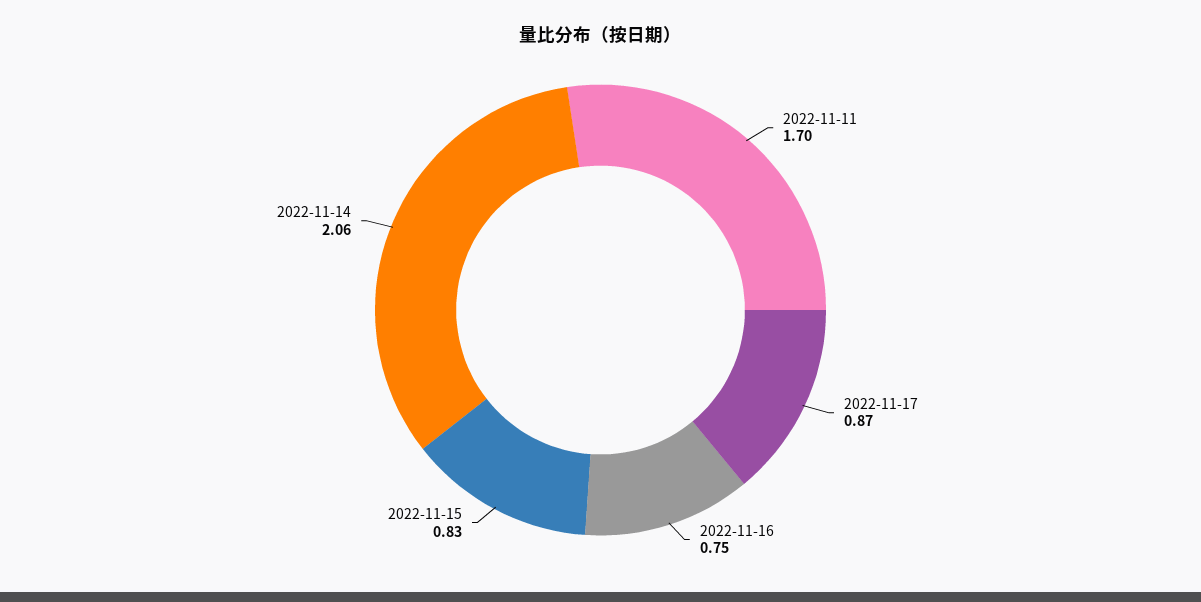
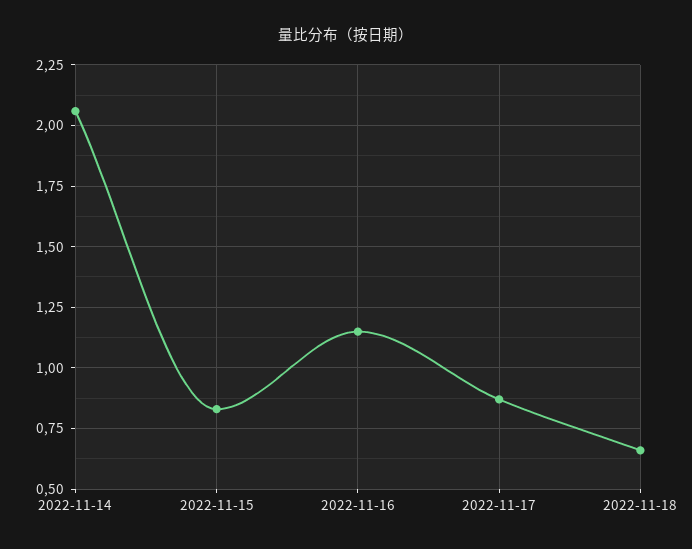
2022-11-11: 1.7 -> none
2022-11-16: 0.75 -> 1.15
2022-11-18: none -> 0.65

